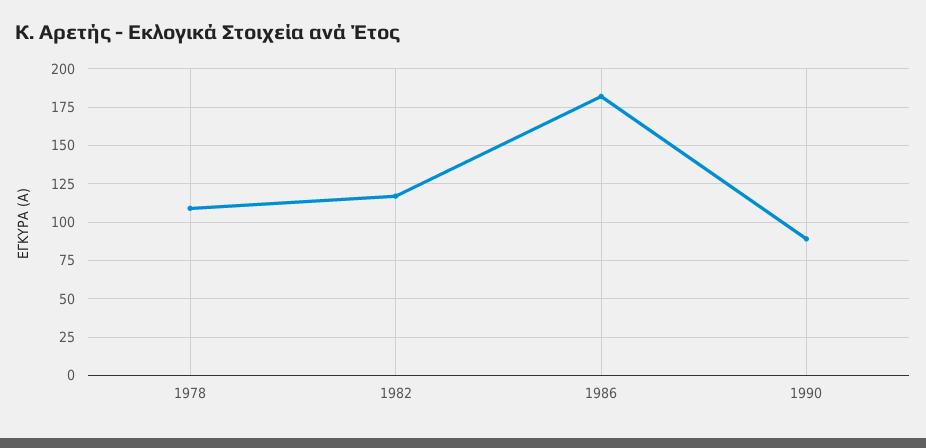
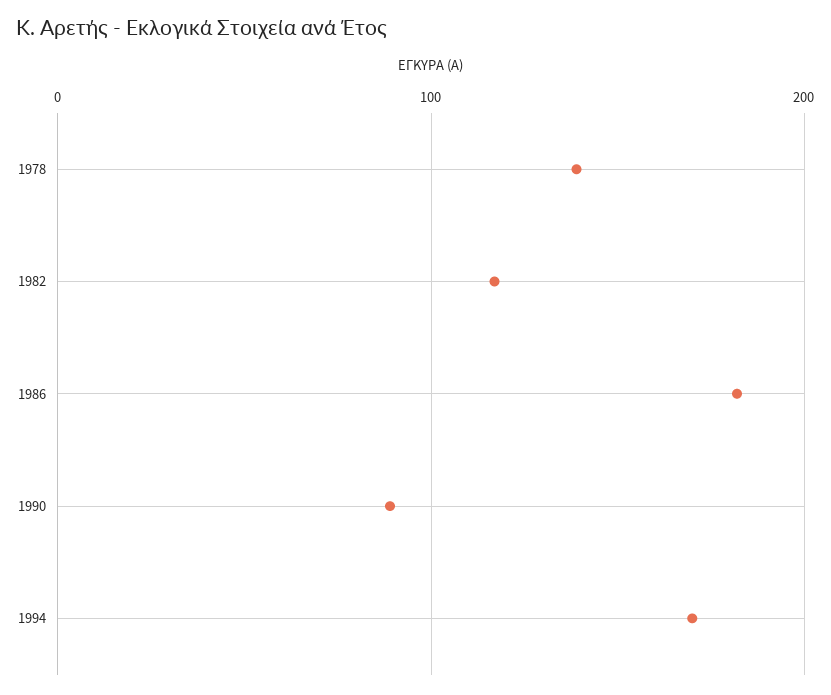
1978: 110 -> 140
1994: none -> 170

